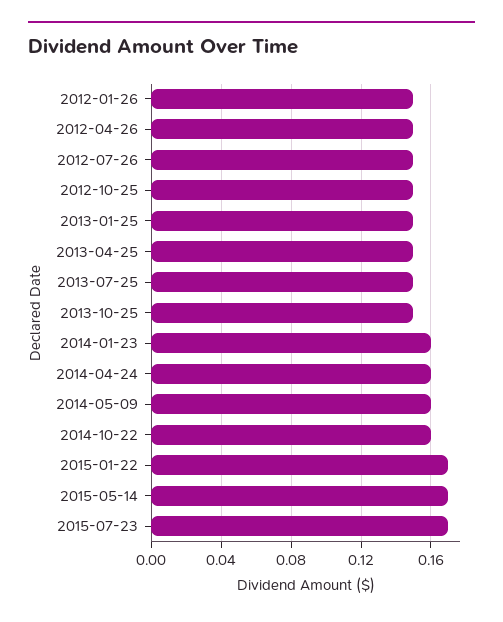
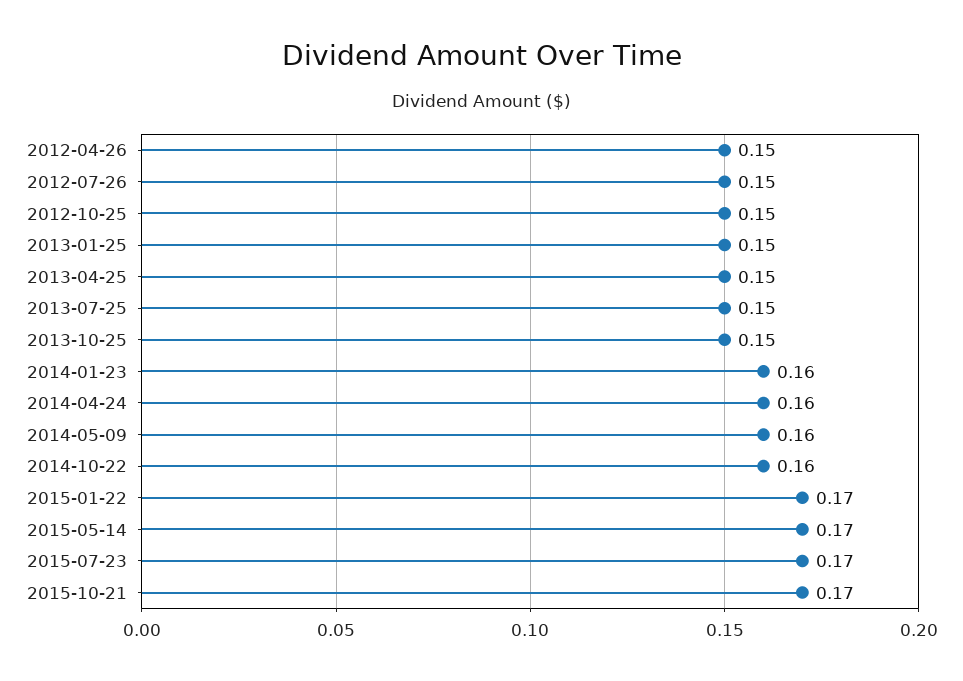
2012-01-26: 0.15 -> none
2015-10-21: none -> 0.17

